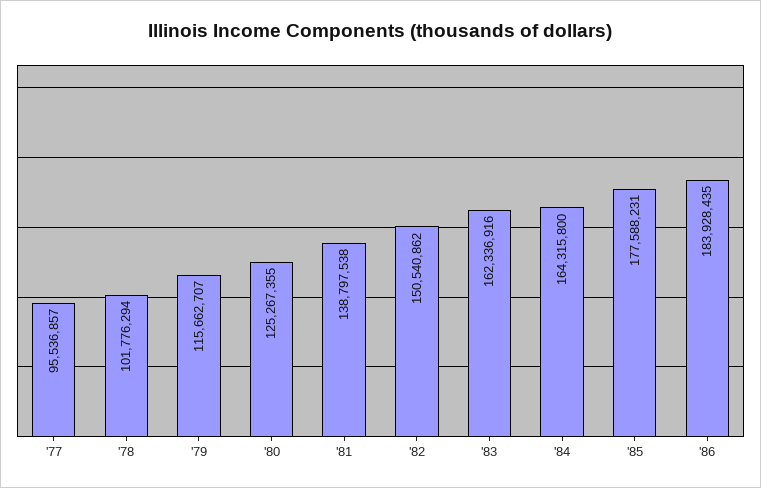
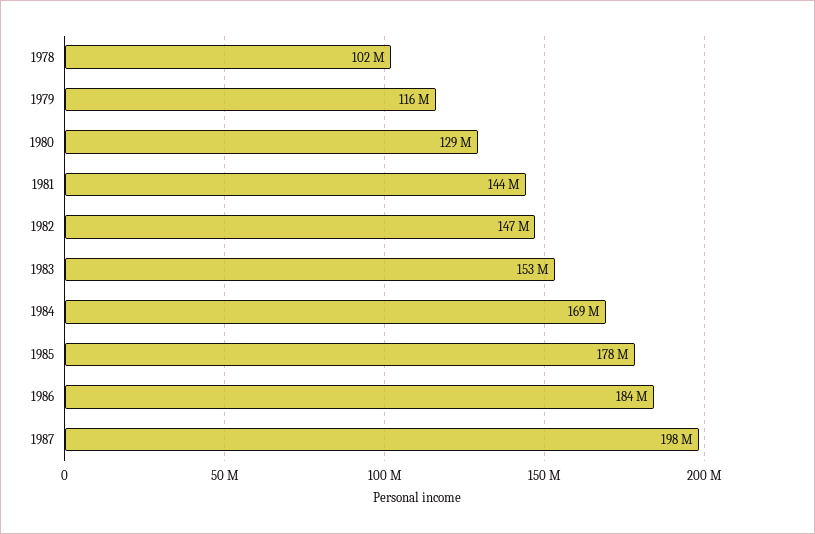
'77: 95536857 -> none
'80: 125267355 -> 129000000
'81: 138797538 -> 144000000
'82: 150540862 -> 147000000
'83: 162336916 -> 153000000
'84: 164315800 -> 169000000
1987: none -> 198000000

